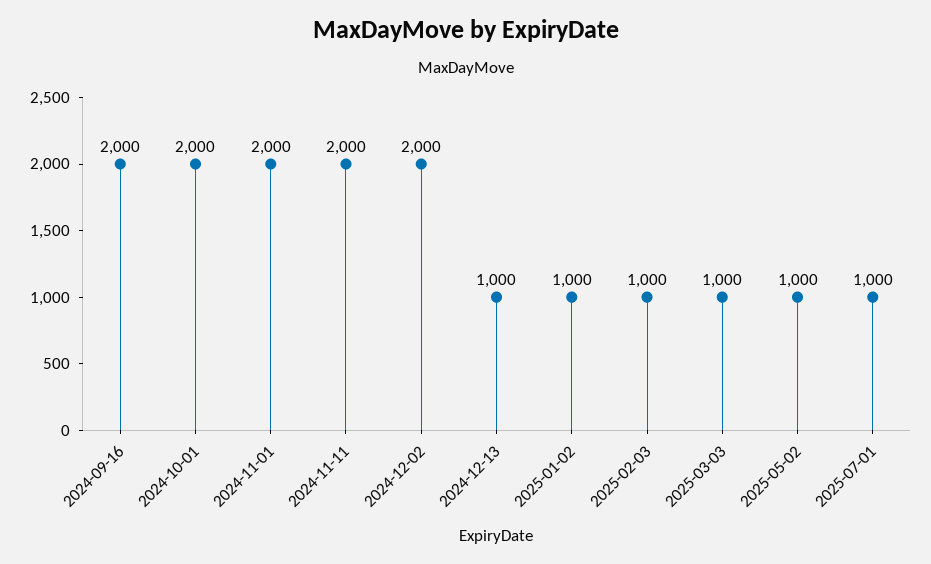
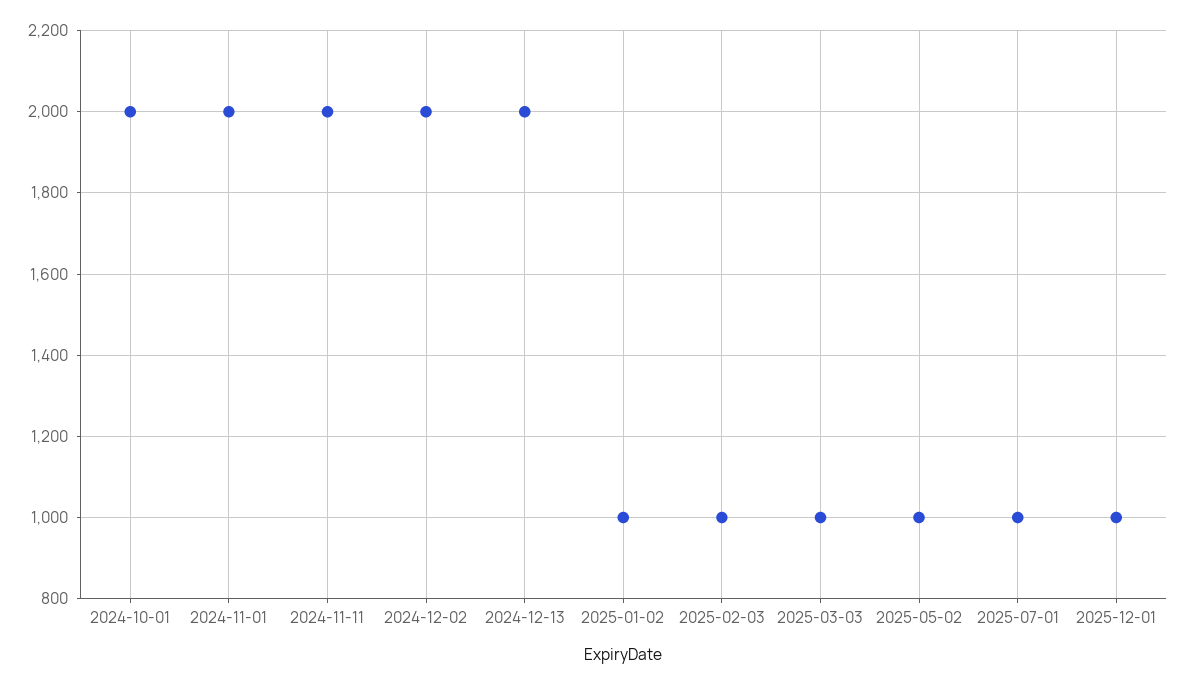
2024-09-16: 2000 -> none
2024-12-13: 1000 -> 2000
2025-12-01: none -> 1000

